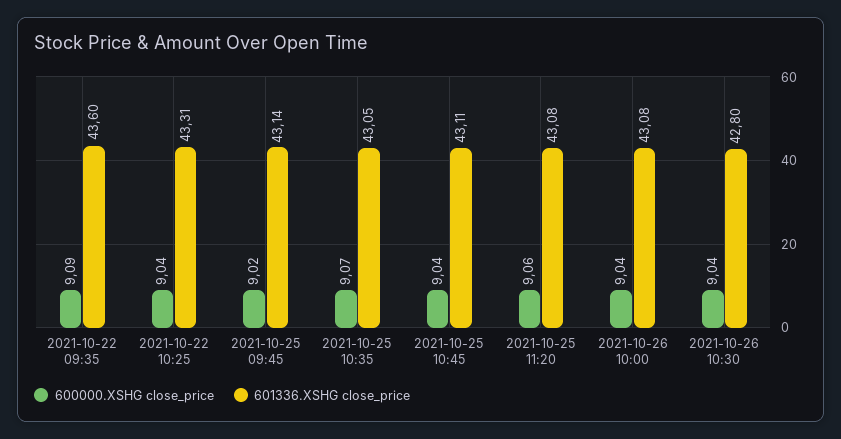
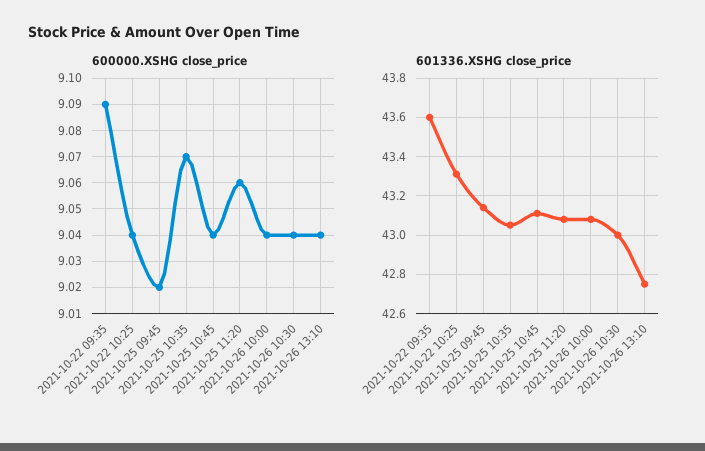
601336.XSHG close_price, 2021-10-26 10:30: 42.8 -> 43
600000.XSHG close_price, 2021-10-26 13:10: none -> 9.04
601336.XSHG close_price, 2021-10-26 13:10: none -> 42.75

